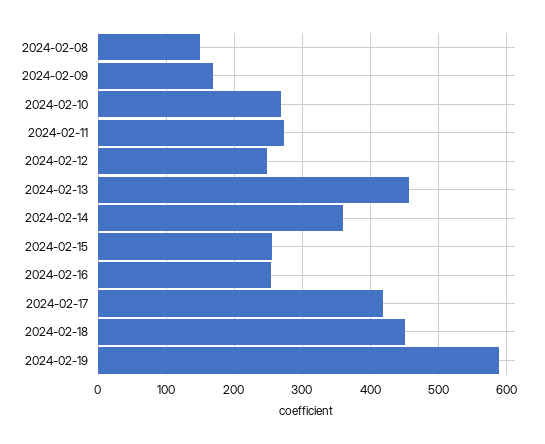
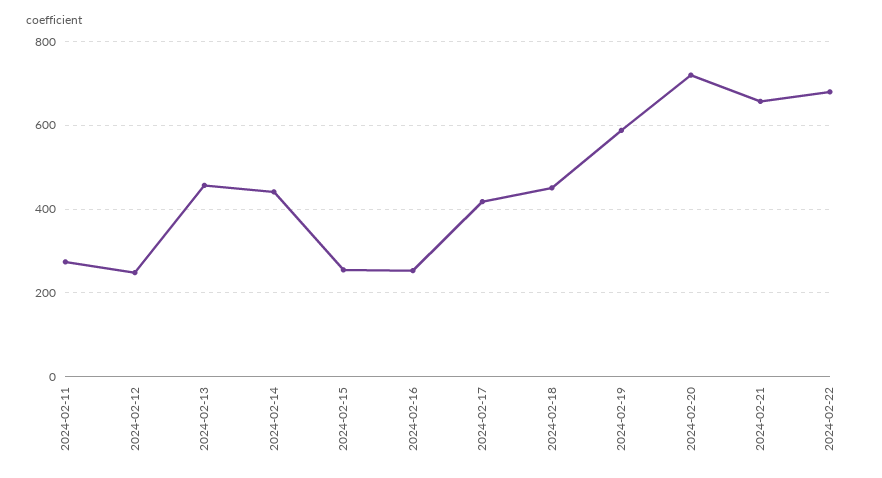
2024-02-08: 150 -> none
2024-02-09: 170 -> none
2024-02-10: 270 -> none
2024-02-14: 360 -> 440
2024-02-20: none -> 720
2024-02-21: none -> 660
2024-02-22: none -> 680

